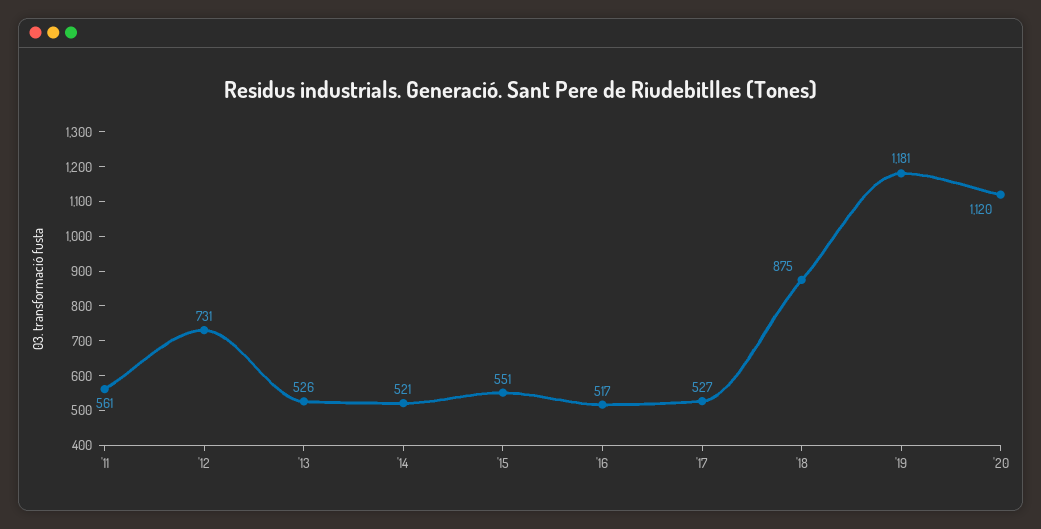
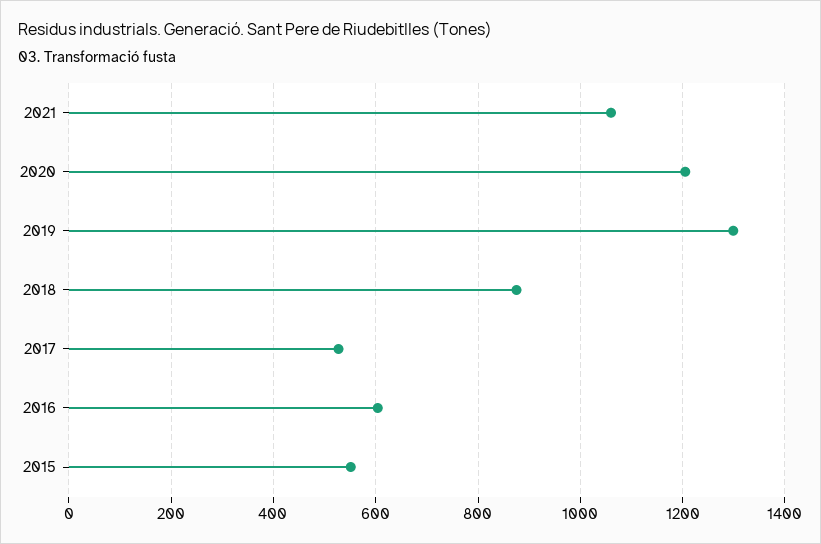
'11: 561 -> none
'12: 731 -> none
'13: 526 -> none
'14: 521 -> none
'16: 517 -> 600
'19: 1181 -> 1300
'20: 1120 -> 1200
2021: none -> 1060

